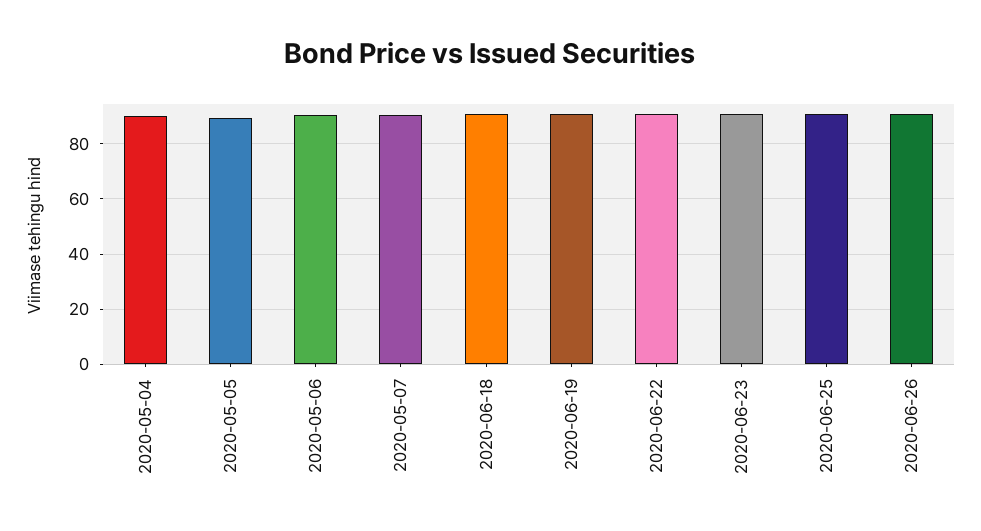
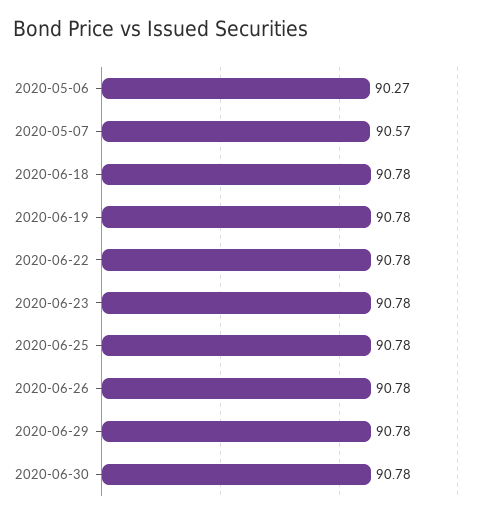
2020-05-04: 90 -> none
2020-05-05: 90 -> none
2020-06-29: none -> 90.78
2020-06-30: none -> 90.78

